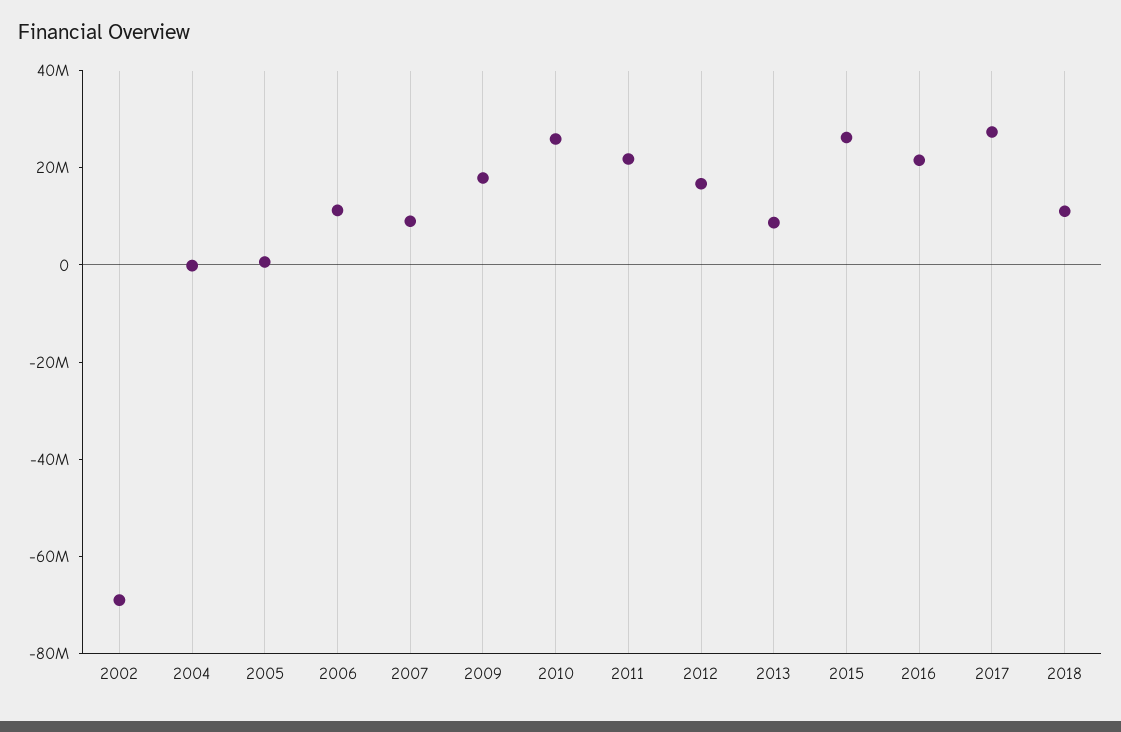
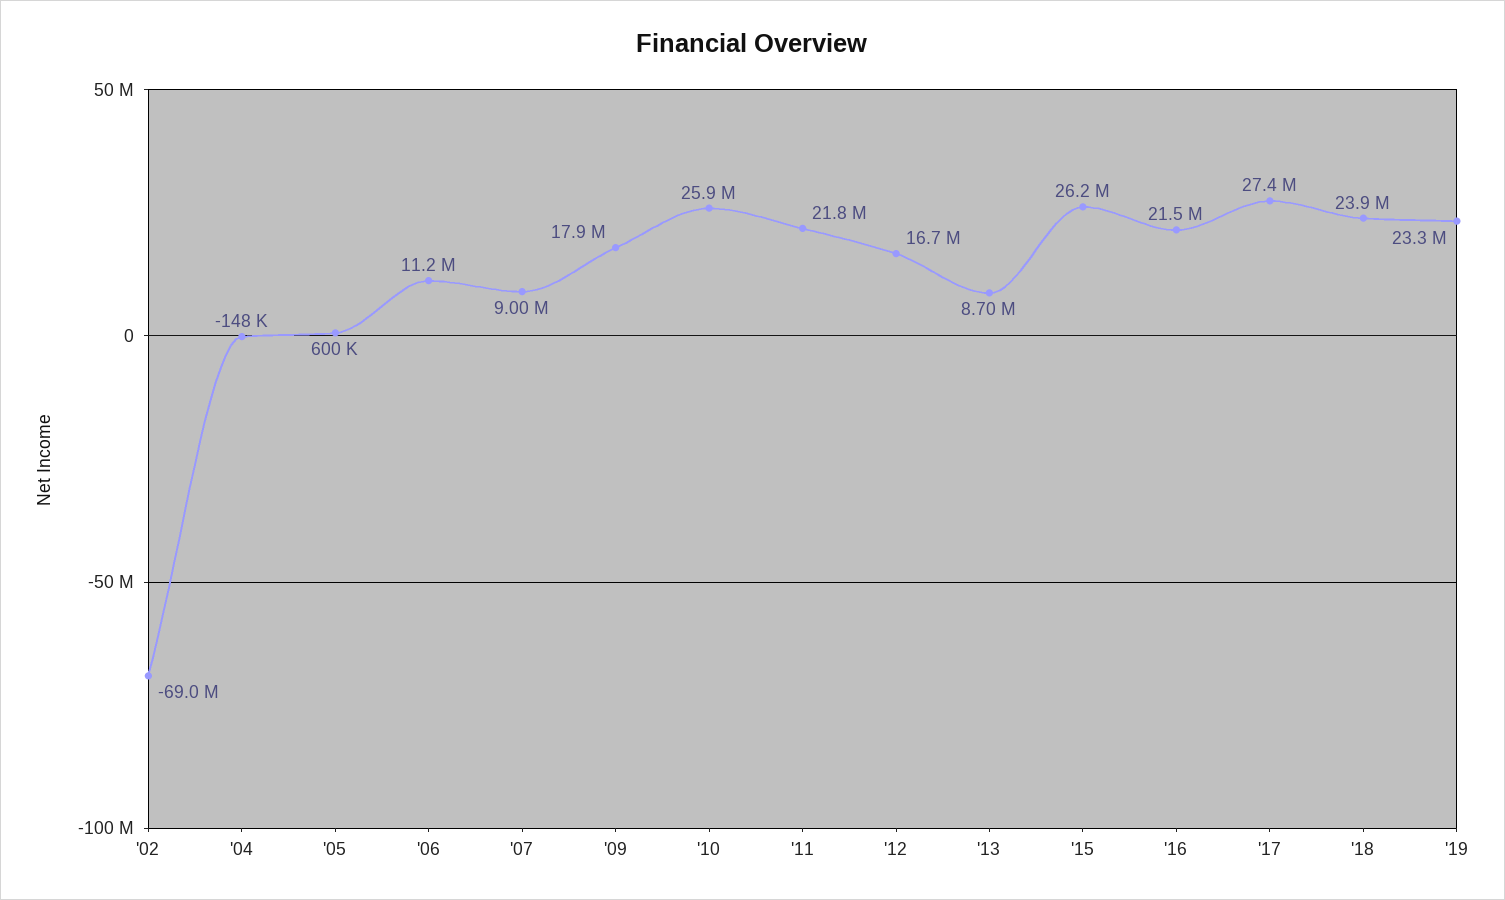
2018: 10000000 -> 23900000
'19: none -> 23300000

